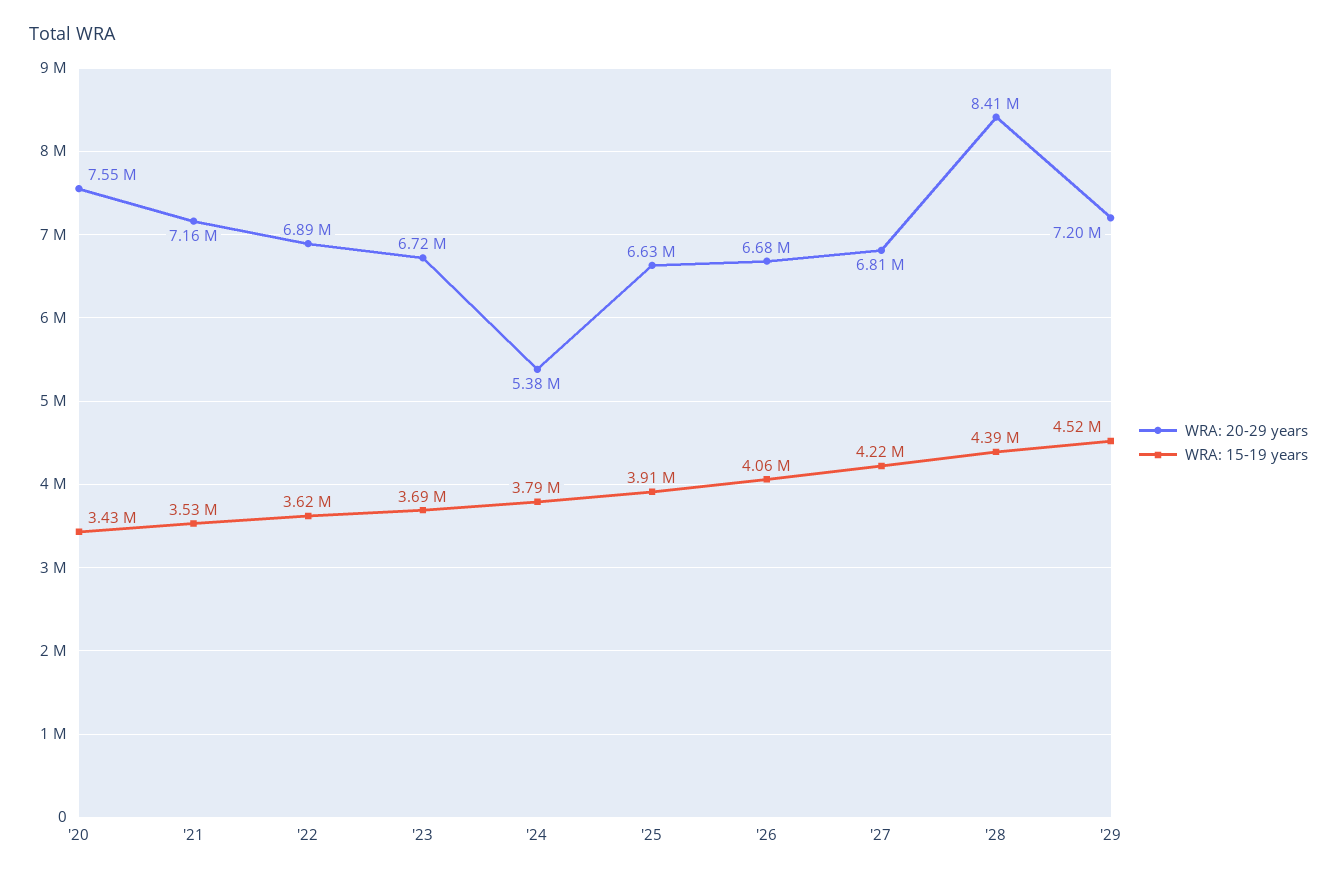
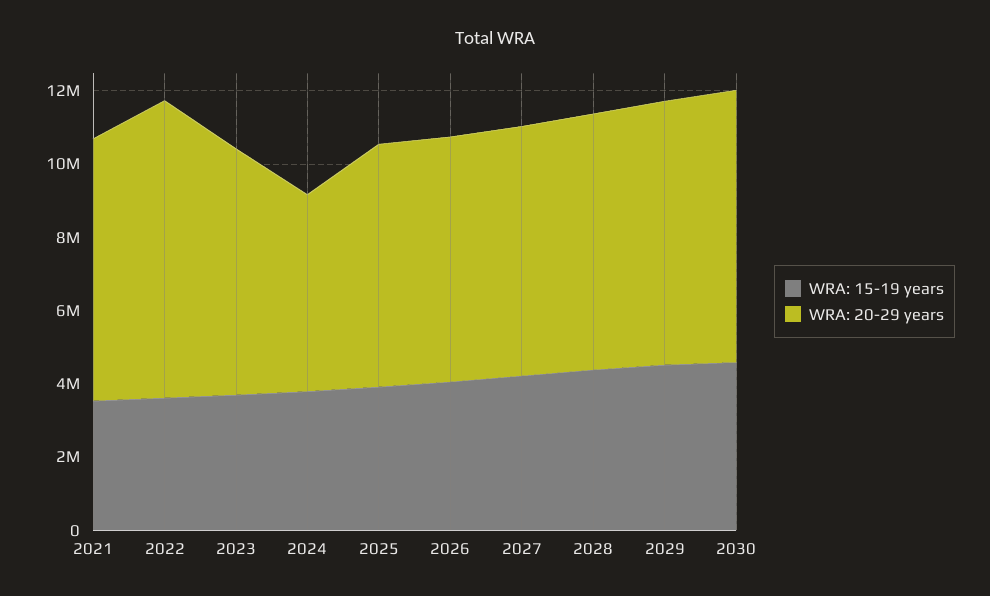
WRA: 20-29 years, '20: 7550000 -> none
WRA: 15-19 years, '20: 3430000 -> none
WRA: 20-29 years, '22: 6890000 -> 8000000
WRA: 20-29 years, '28: 8410000 -> 7000000
WRA: 15-19 years, 2030: none -> 4500000
WRA: 20-29 years, 2030: none -> 7500000

